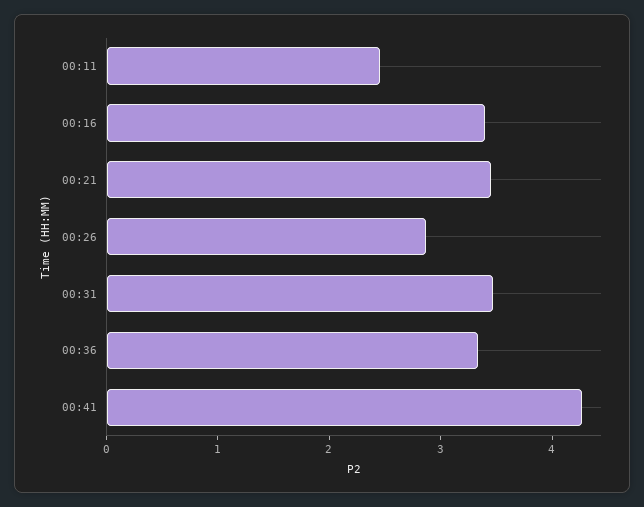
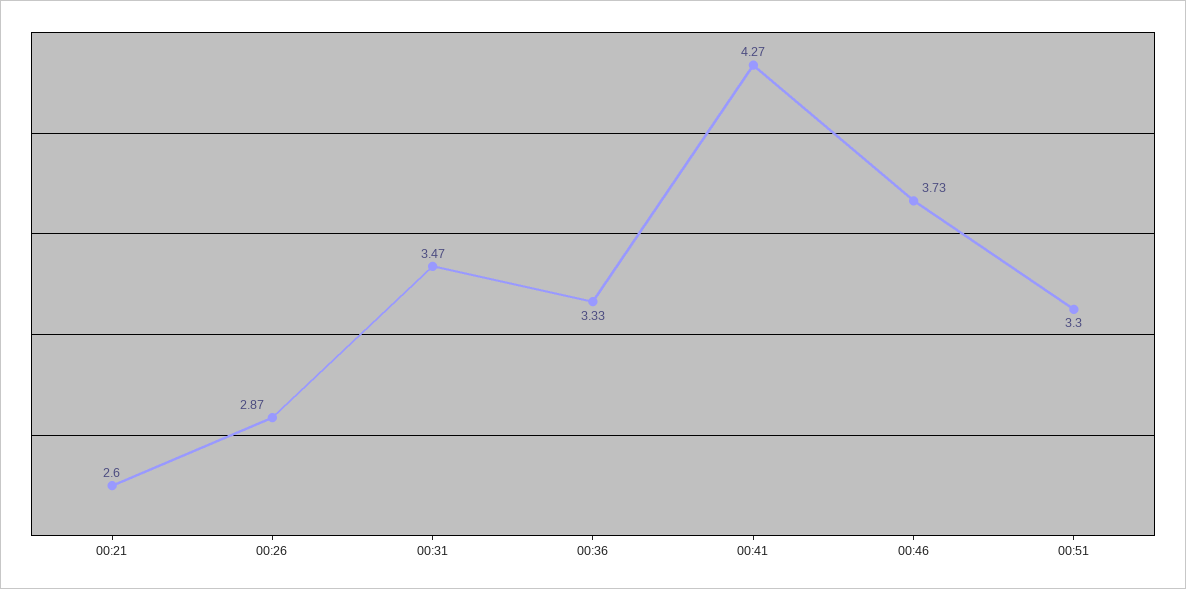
00:11: 2.4 -> none
00:16: 3.4 -> none
00:21: 3.4 -> 2.6
00:46: none -> 3.73
00:51: none -> 3.3

